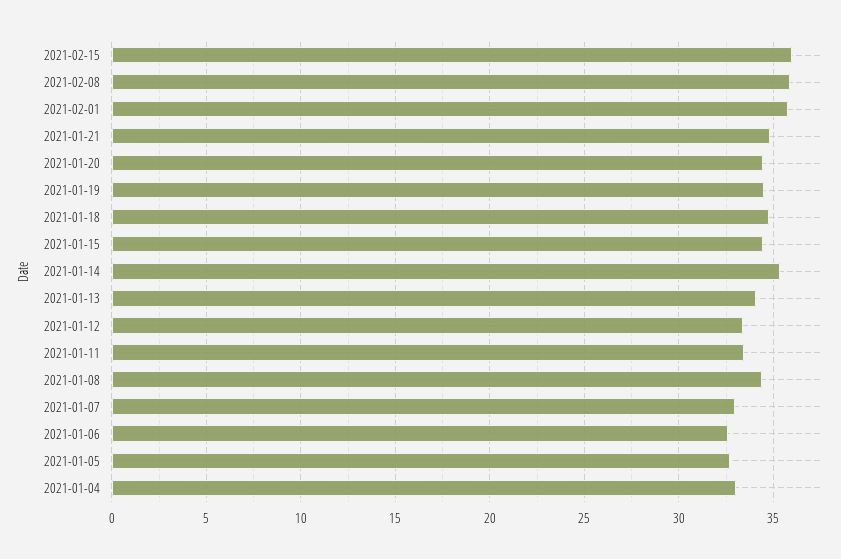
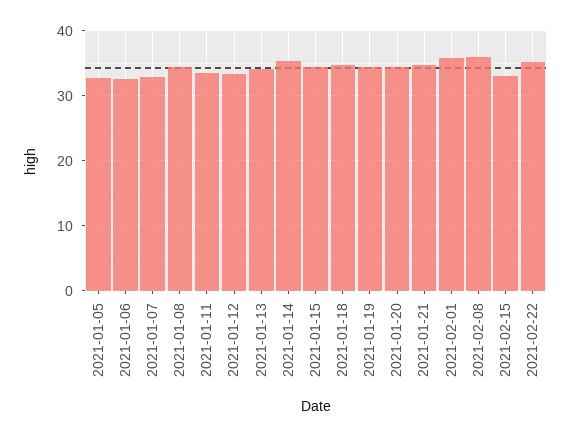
2021-02-15: 36 -> 33
2021-01-04: 33 -> none
2021-02-22: none -> 35

